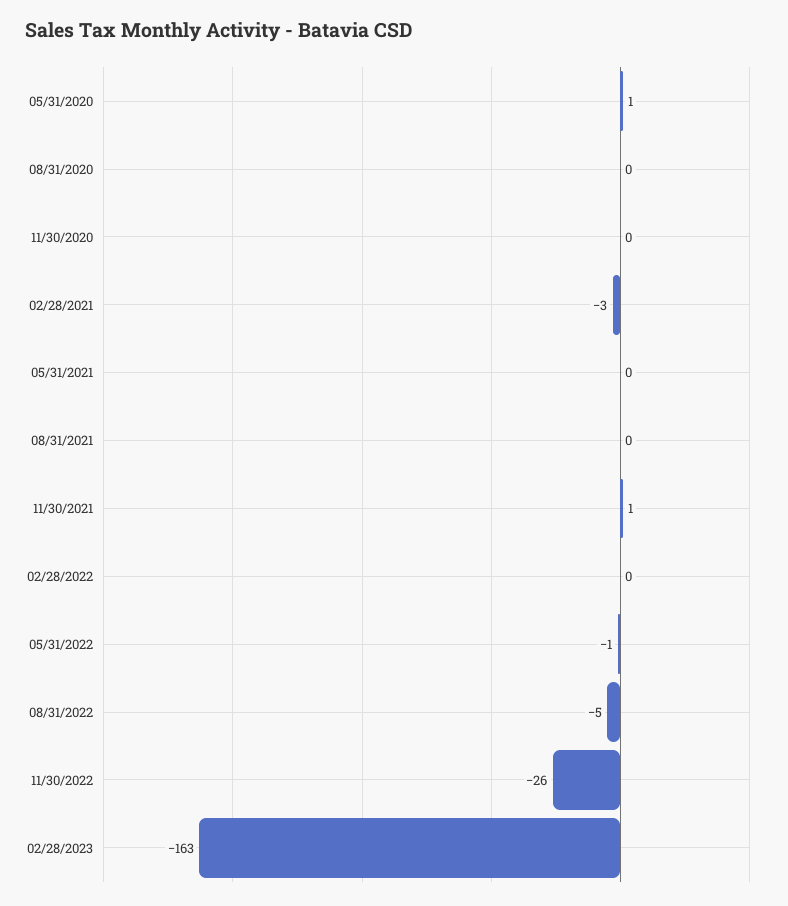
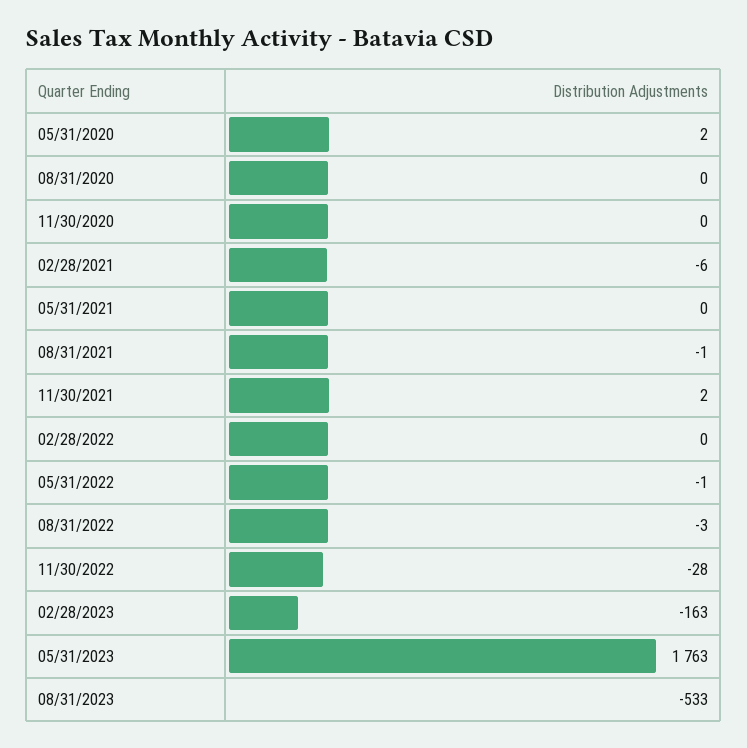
05/31/2020: 1 -> 2
02/28/2021: -3 -> -6
08/31/2021: 0 -> -1
11/30/2021: 1 -> 2
08/31/2022: -5 -> -3
11/30/2022: -26 -> -28
05/31/2023: none -> 1763
08/31/2023: none -> -533

